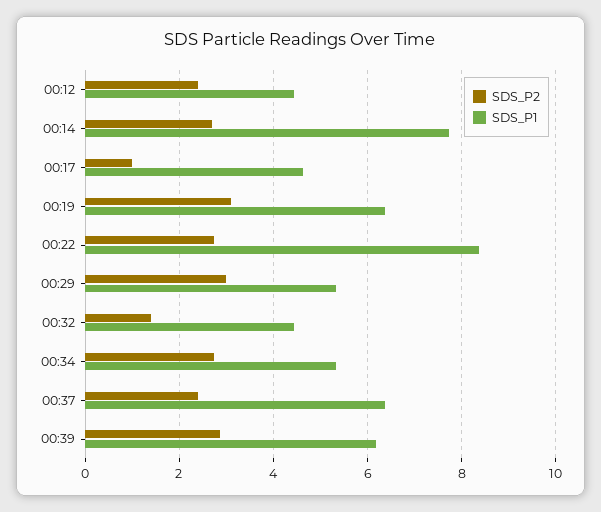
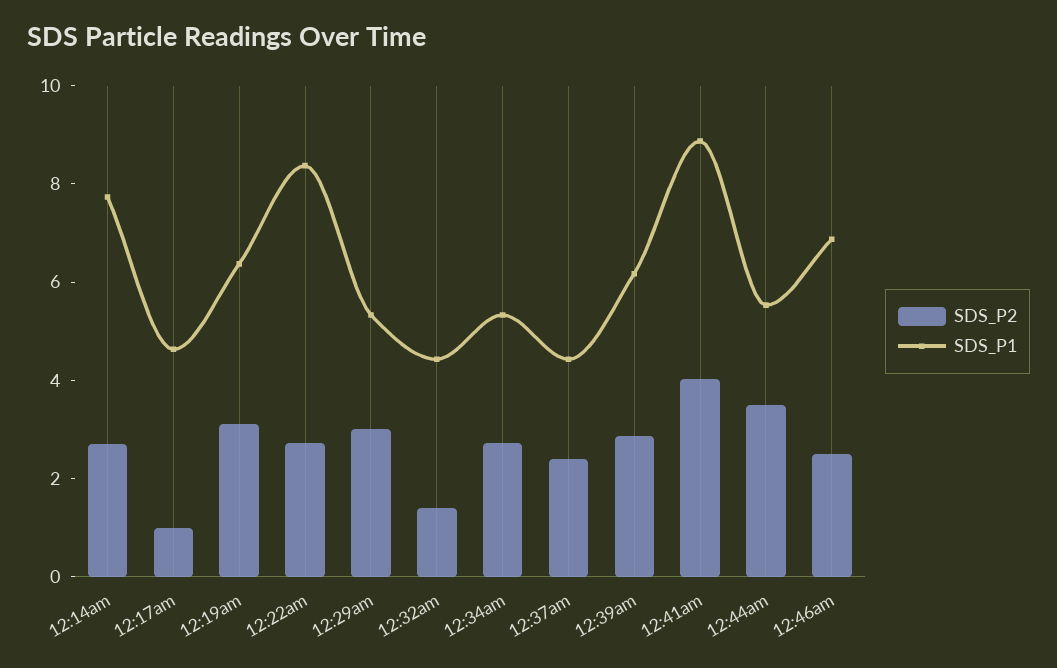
SDS_P2, 00:12: 2.4 -> none
SDS_P1, 00:12: 4.4 -> none
SDS_P1, 00:37: 6.4 -> 4.5
SDS_P2, 12:41am: none -> 4
SDS_P1, 12:41am: none -> 9
SDS_P2, 12:44am: none -> 3.5
SDS_P1, 12:44am: none -> 5.5
SDS_P2, 12:46am: none -> 2.5
SDS_P1, 12:46am: none -> 7

